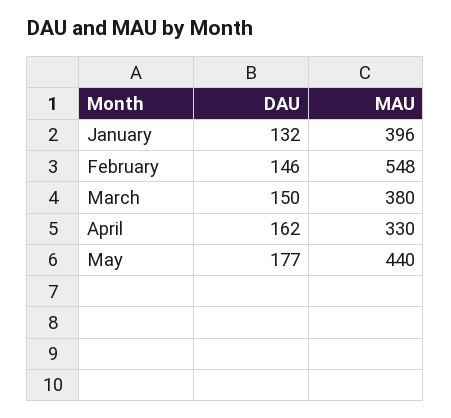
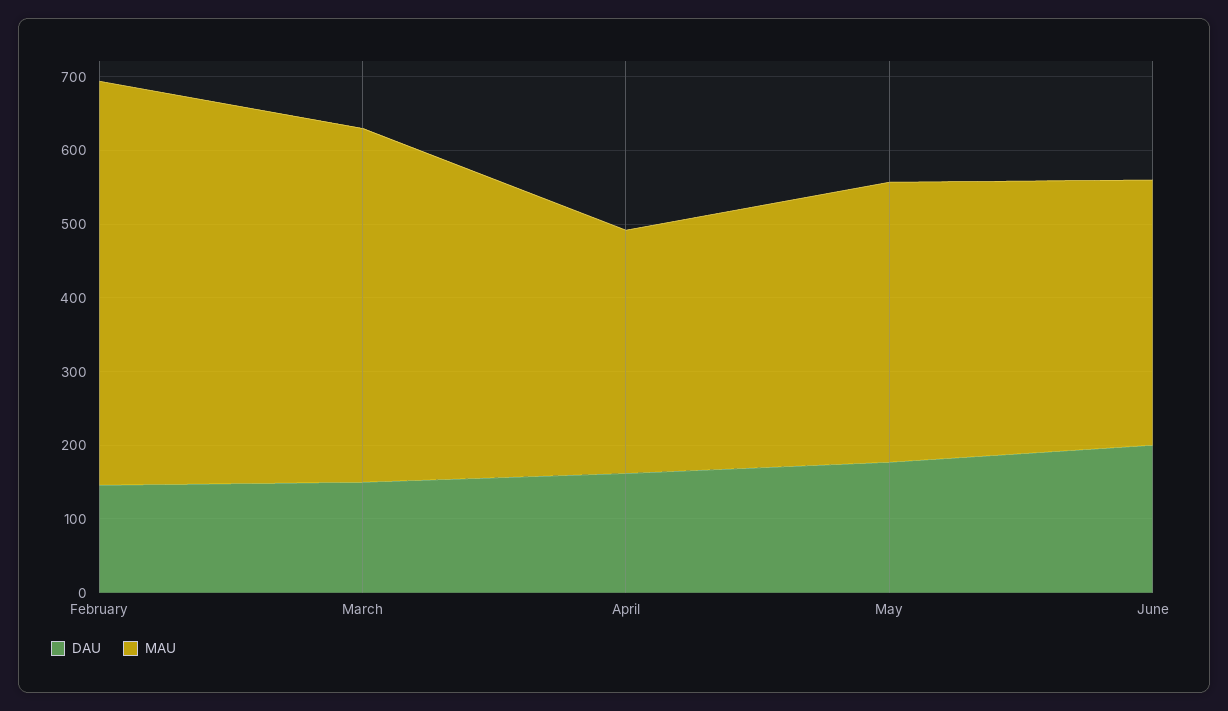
DAU, January: 132 -> none
MAU, January: 396 -> none
MAU, March: 380 -> 480
MAU, May: 440 -> 380
DAU, June: none -> 200
MAU, June: none -> 360

